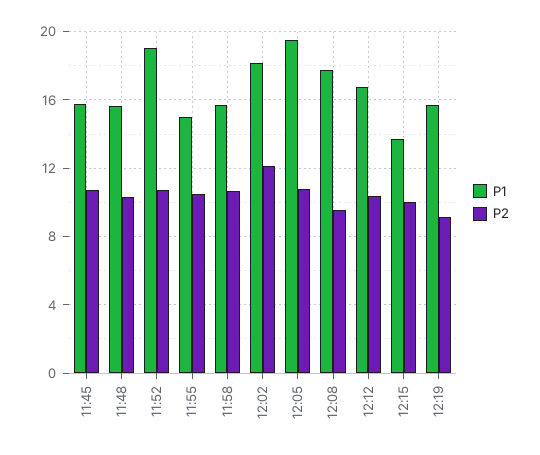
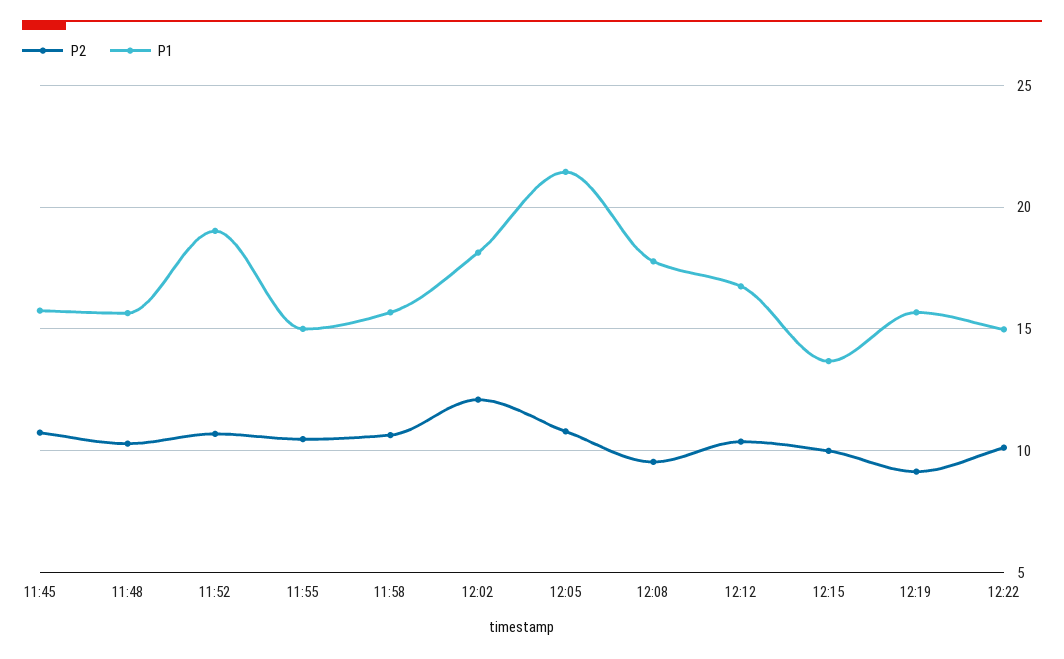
P1, 12:05: 19.5 -> 21.5
P2, 12:22: none -> 10
P1, 12:22: none -> 15

